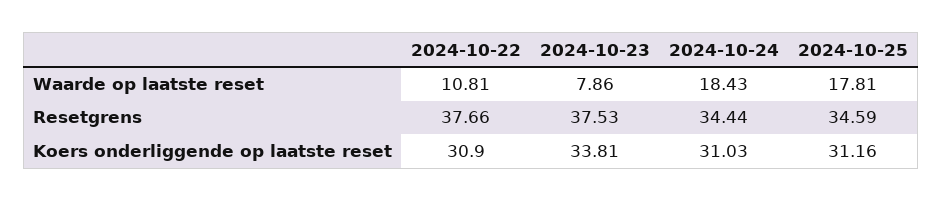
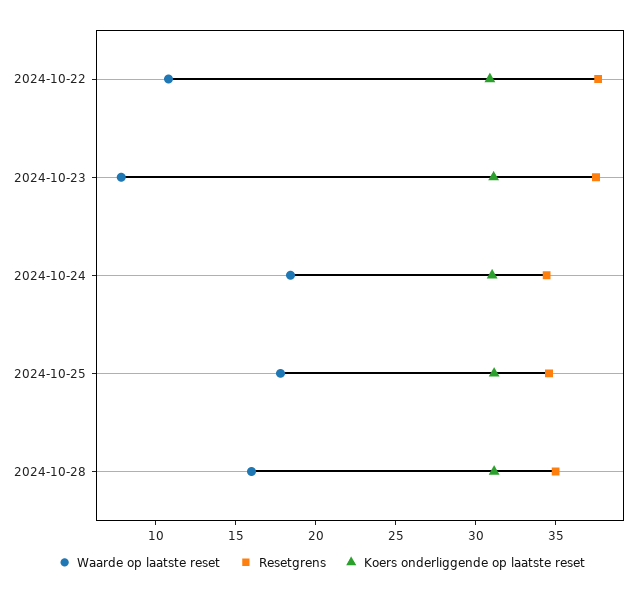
Koers onderliggende op laatste reset, 2024-10-23: 33.81 -> 31
Waarde op laatste reset, 2024-10-28: none -> 16
Resetgrens, 2024-10-28: none -> 35
Koers onderliggende op laatste reset, 2024-10-28: none -> 31

